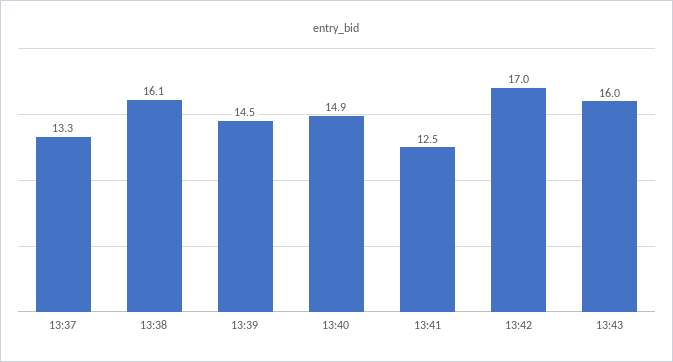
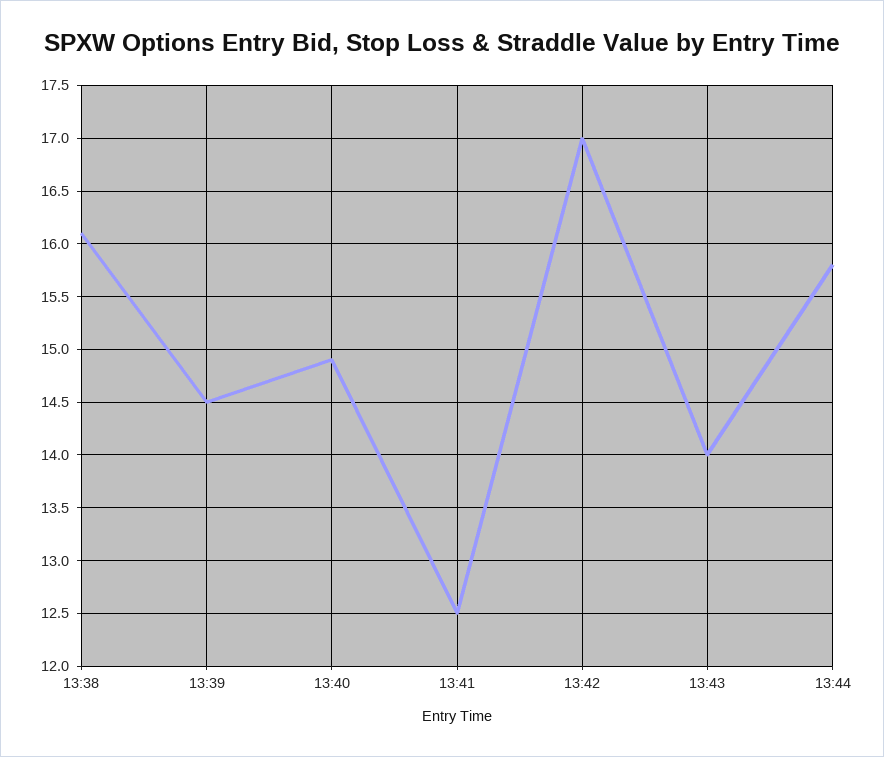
13:37: 13.3 -> none
13:43: 16 -> 14
13:44: none -> 15.8

